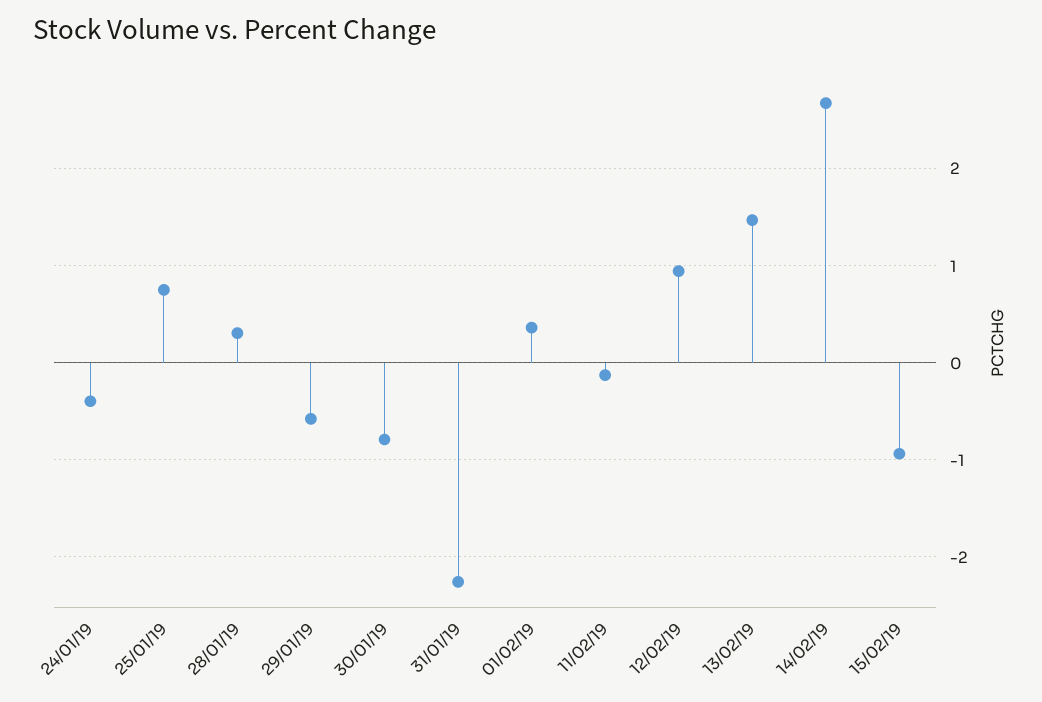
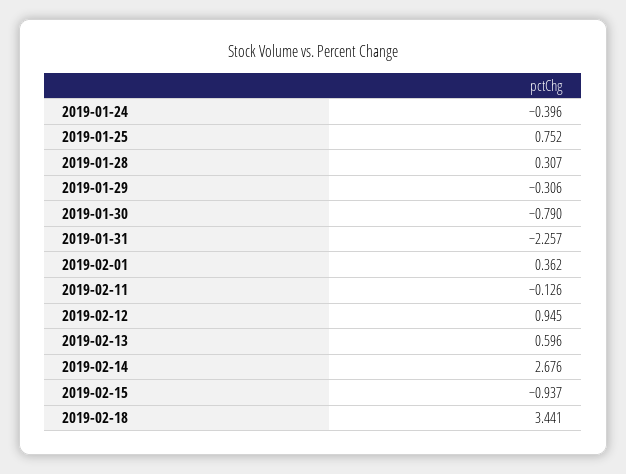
29/01/19: -0.6 -> -0.306
13/02/19: 1.5 -> 0.596
2019-02-18: none -> 3.441

